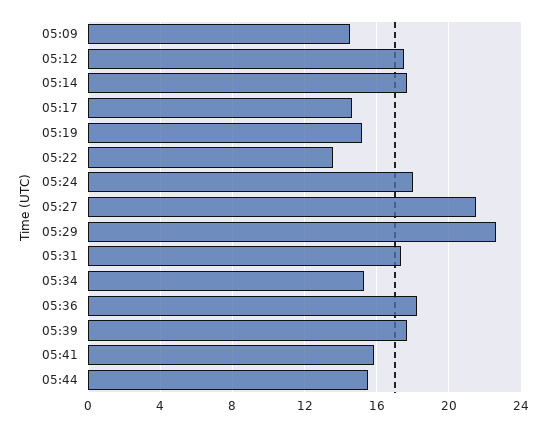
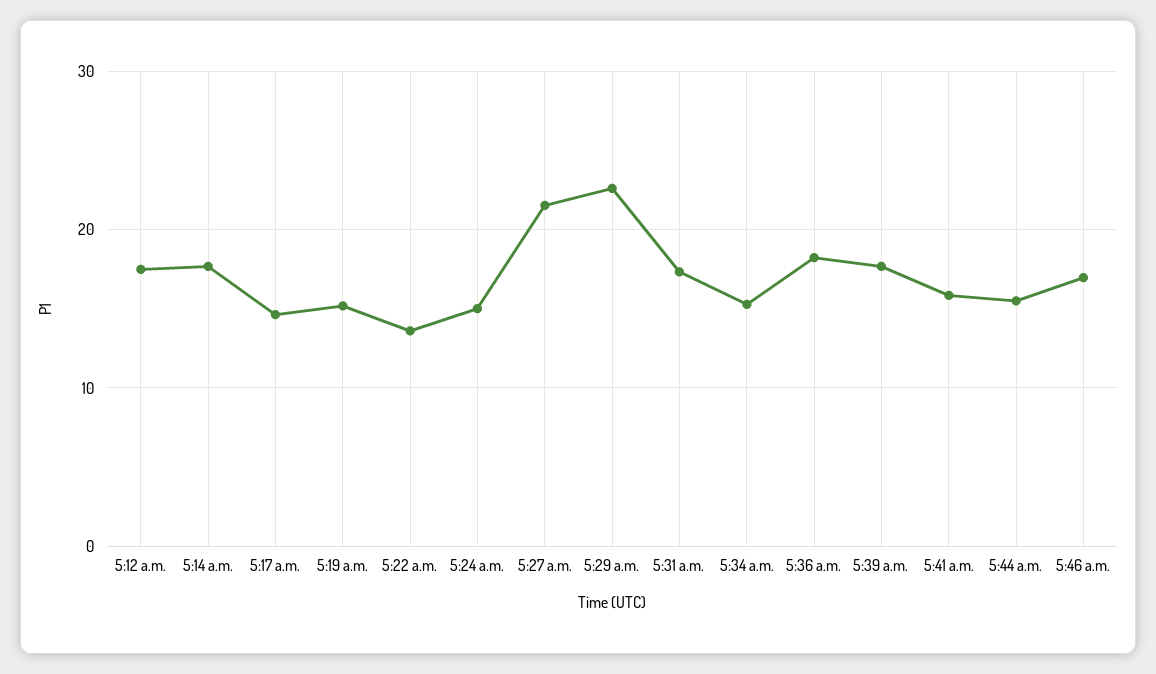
05:09: 14.5 -> none
05:24: 18 -> 15
5:46 a.m.: none -> 17

